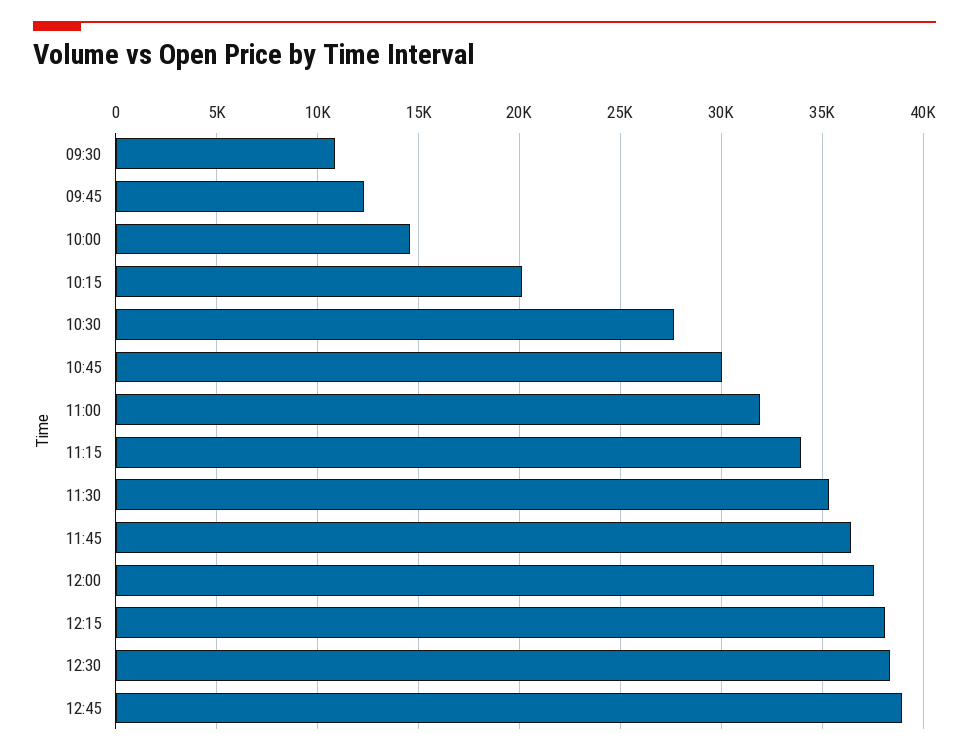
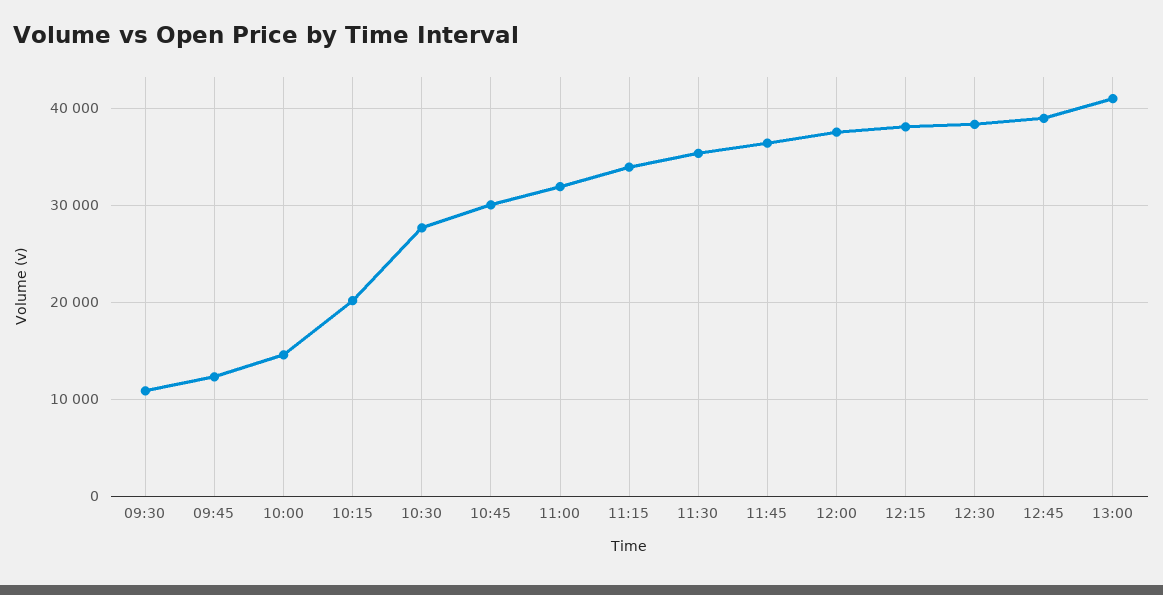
13:00: none -> 41000

